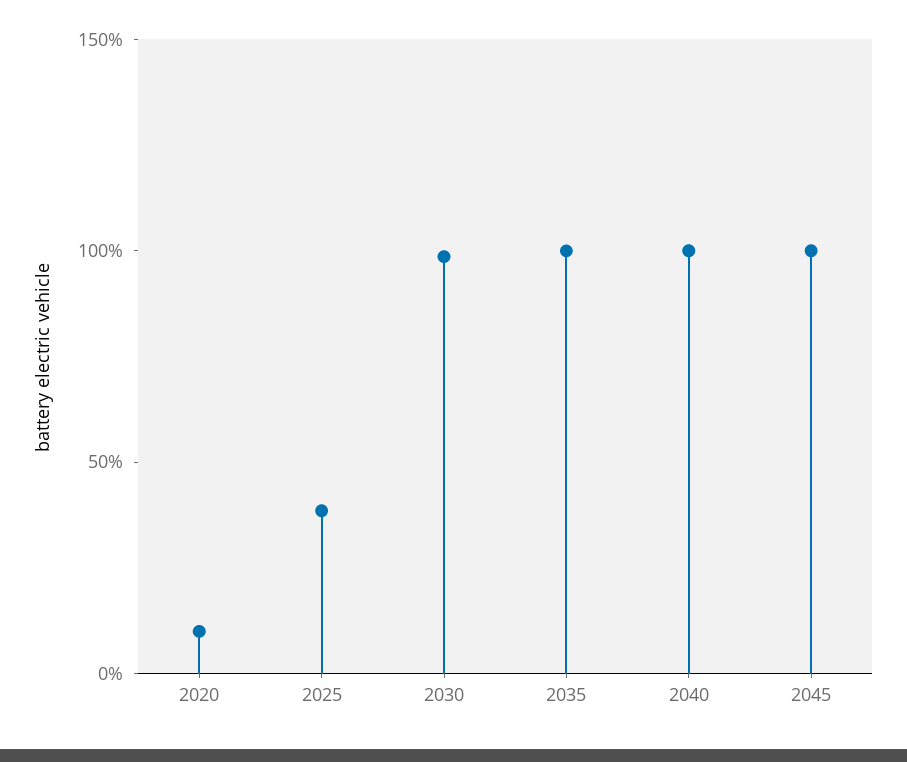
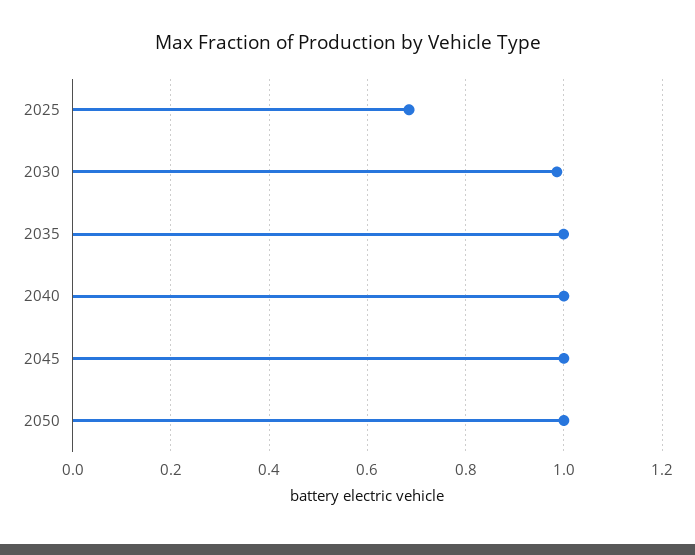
2020: 0.1 -> none
2025: 0.4 -> 0.68
2050: none -> 1

